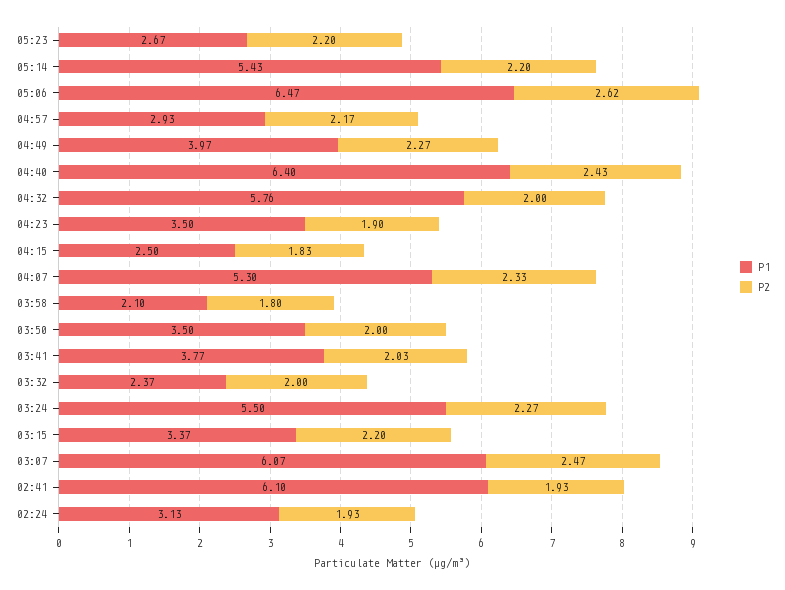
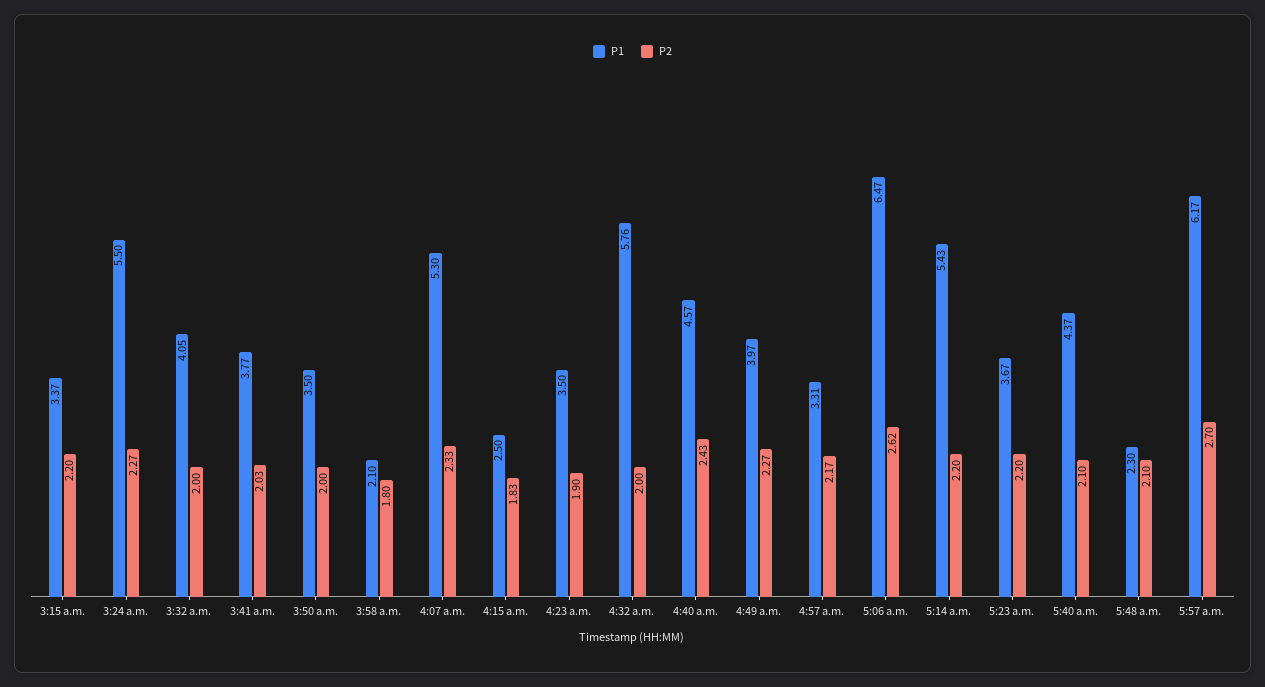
P1, 05:23: 2.67 -> 3.67
P1, 04:57: 2.93 -> 3.31
P1, 04:40: 6.4 -> 4.57
P1, 03:32: 2.37 -> 4.05
P1, 03:07: 6.07 -> none
P2, 03:07: 2.47 -> none
P1, 02:41: 6.1 -> none
P2, 02:41: 1.93 -> none
P1, 02:24: 3.13 -> none
P2, 02:24: 1.93 -> none
P1, 5:40 a.m.: none -> 4.37
P2, 5:40 a.m.: none -> 2.1
P1, 5:48 a.m.: none -> 2.3
P2, 5:48 a.m.: none -> 2.1
P1, 5:57 a.m.: none -> 6.17
P2, 5:57 a.m.: none -> 2.7

